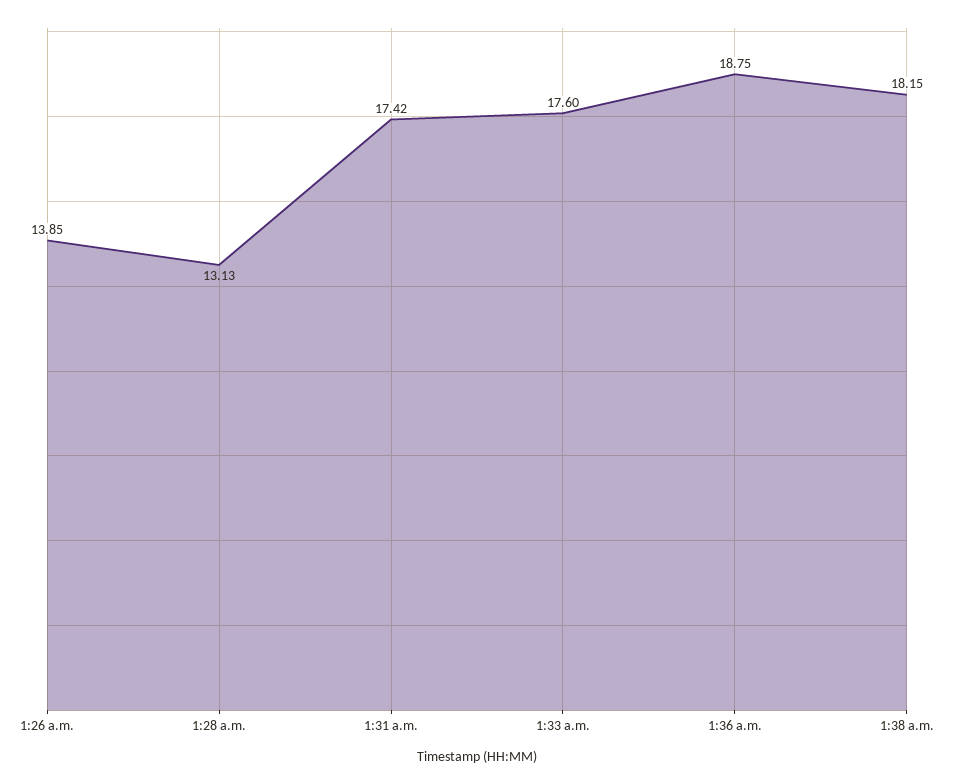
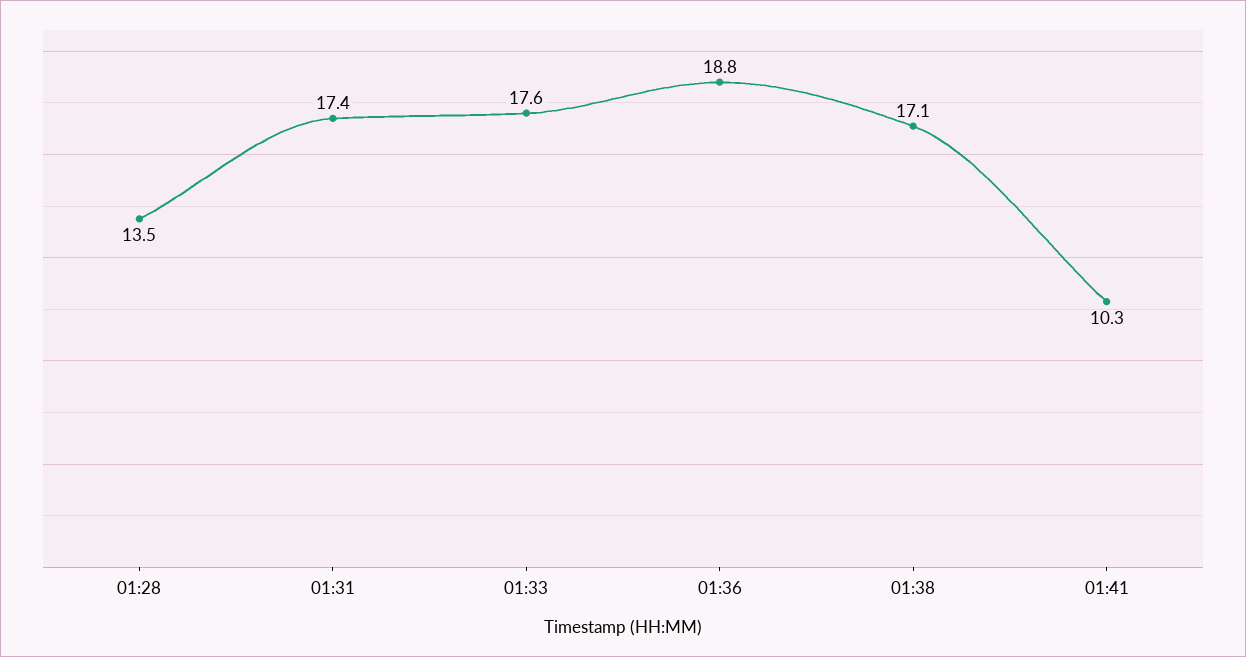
1:26 a.m.: 13.85 -> none
1:28 a.m.: 13.13 -> 13.5
1:38 a.m.: 18.15 -> 17.1
01:41: none -> 10.3

